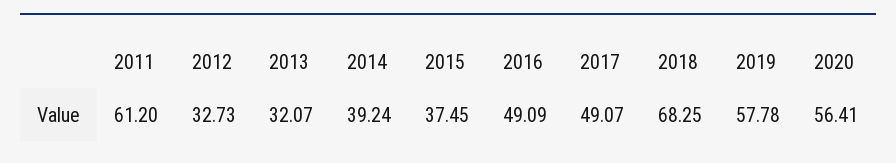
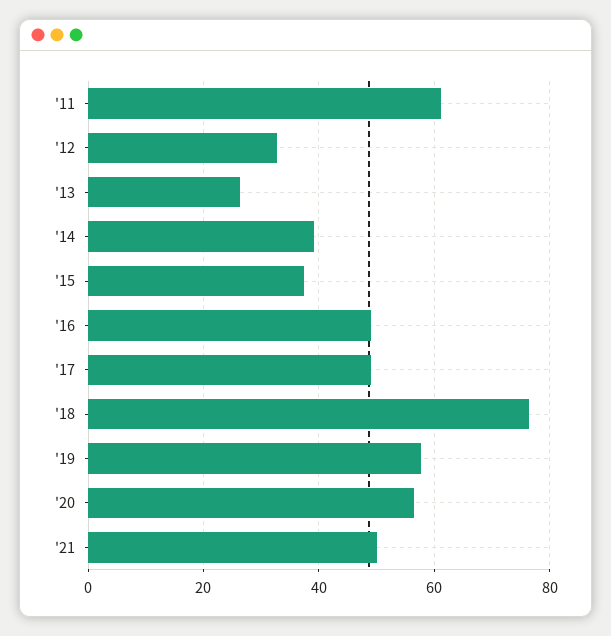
2013: 32.07 -> 26
2018: 68.25 -> 76
'21: none -> 50

